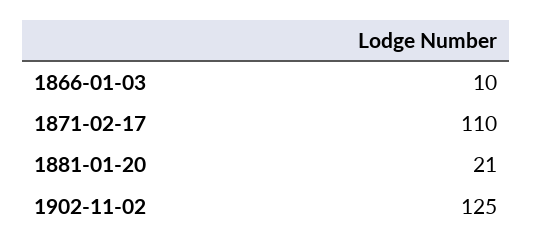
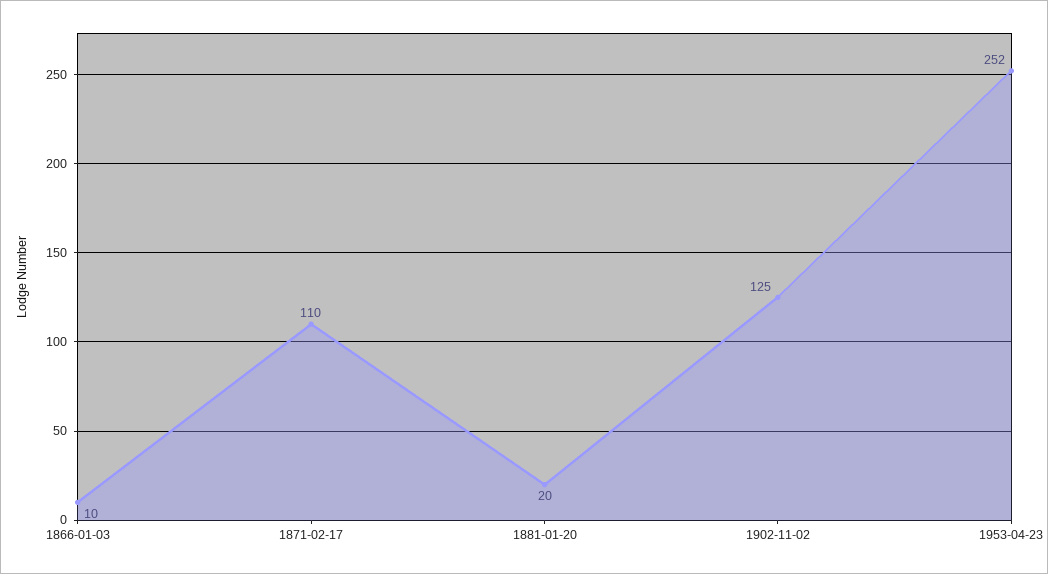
1881-01-20: 21 -> 20
1953-04-23: none -> 252

